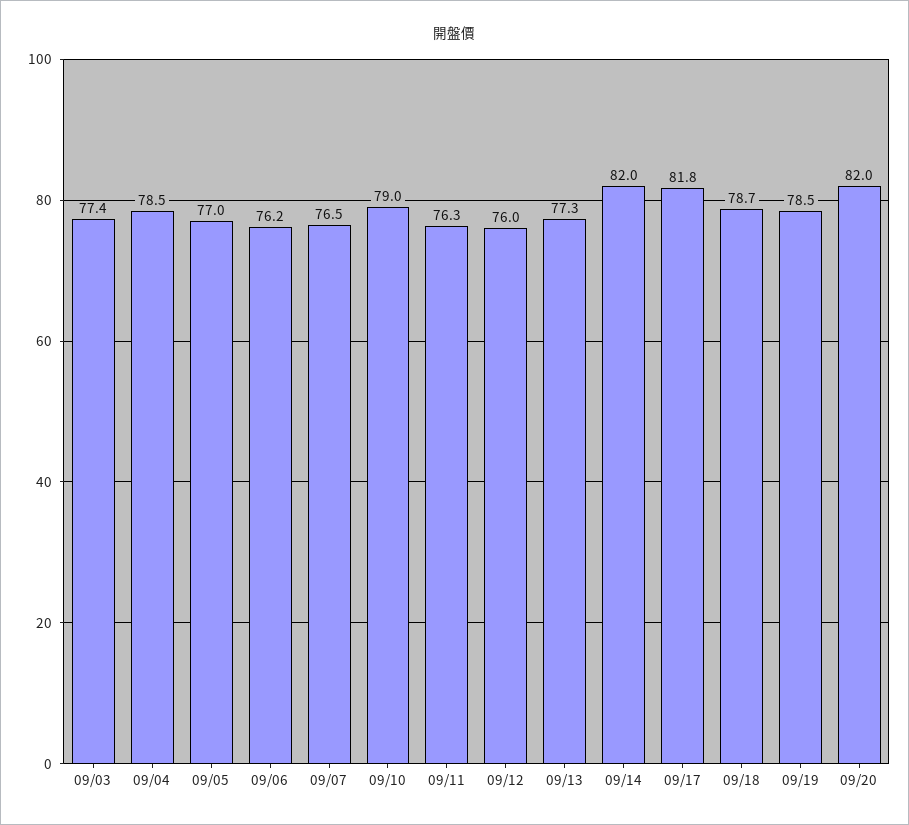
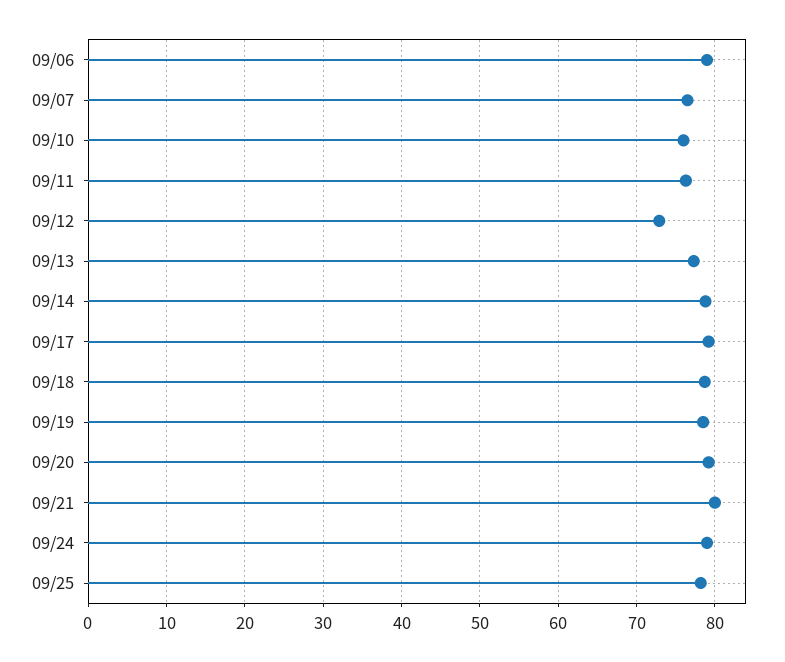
09/03: 77.4 -> none
09/04: 78.5 -> none
09/05: 77 -> none
09/06: 76.2 -> 79
09/10: 79 -> 76
09/12: 76 -> 73
09/14: 82 -> 79
09/17: 81.8 -> 79
09/20: 82 -> 79
09/21: none -> 80
09/24: none -> 79
09/25: none -> 78

